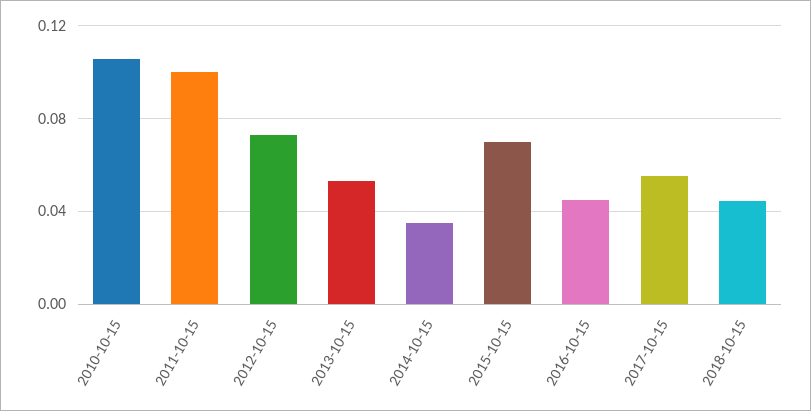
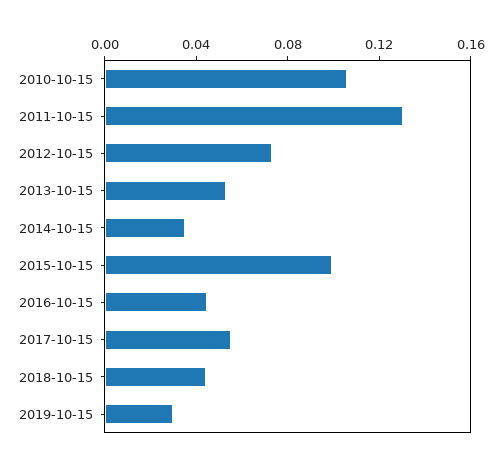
2011-10-15: 0.1 -> 0.13
2015-10-15: 0.07 -> 0.1
2019-10-15: none -> 0.03

